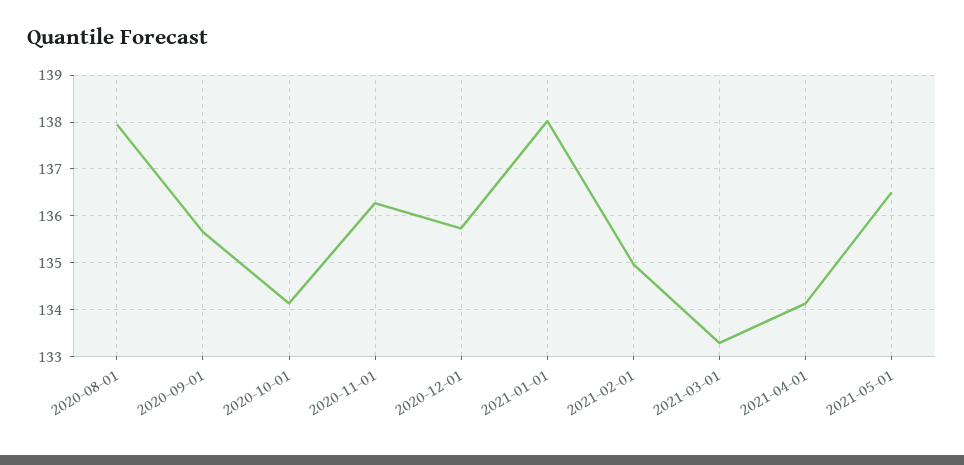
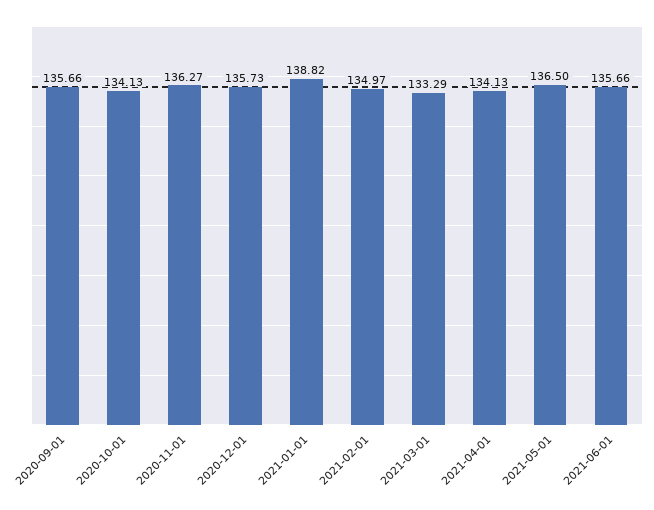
2020-08-01: 138 -> none
2021-01-01: 138 -> 138.82
2021-06-01: none -> 135.66

